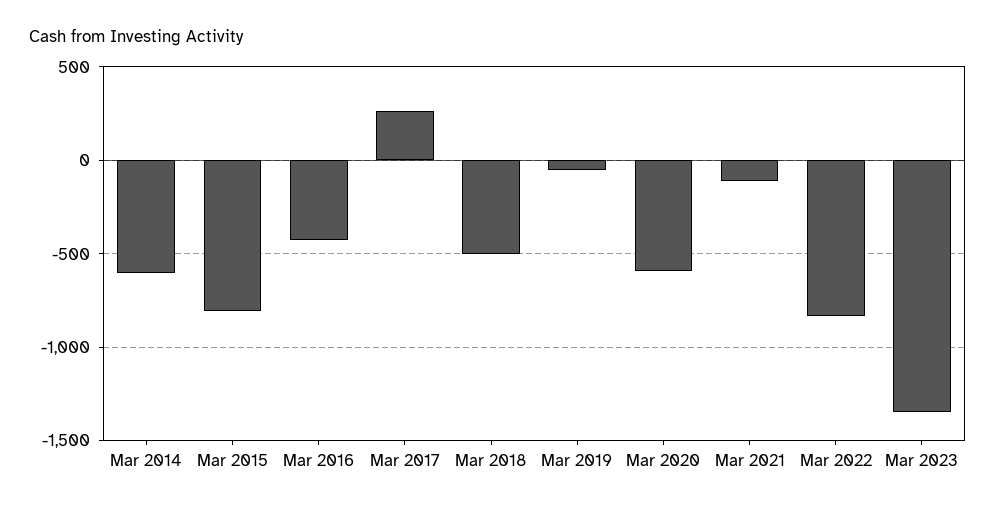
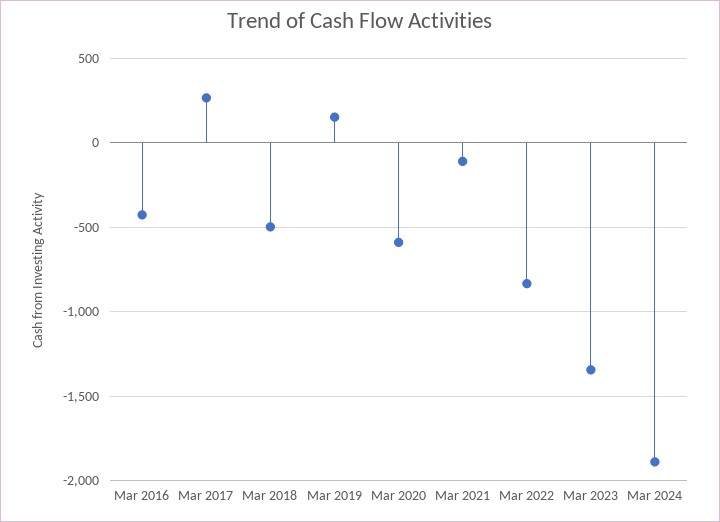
Mar 2014: -600 -> none
Mar 2015: -800 -> none
Mar 2019: -50 -> 150
Mar 2024: none -> -1900

